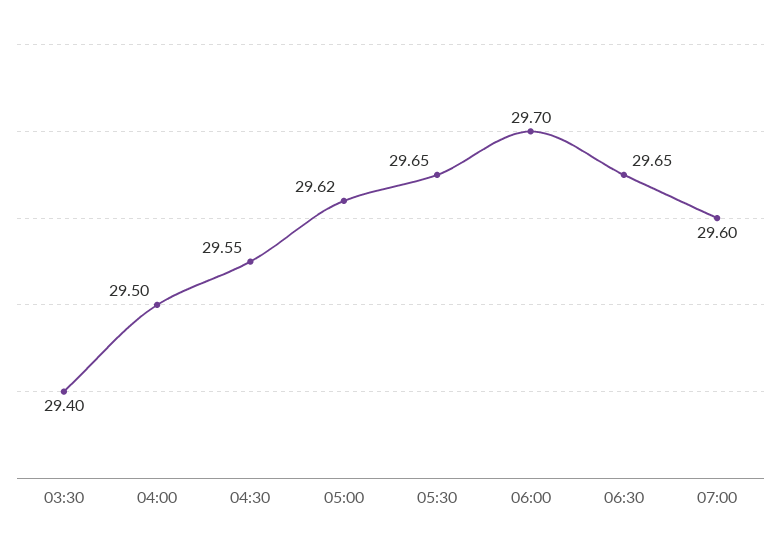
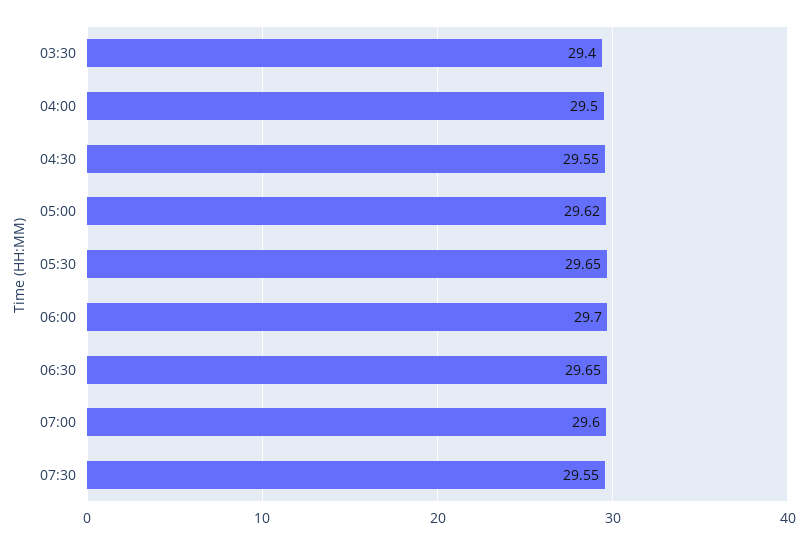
07:30: none -> 29.55

